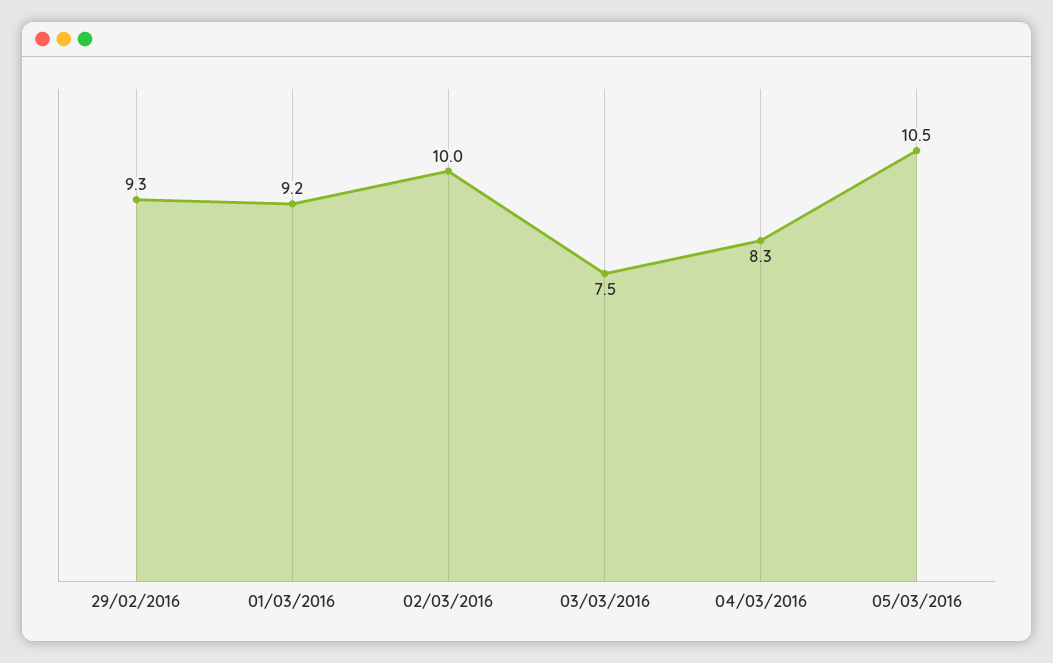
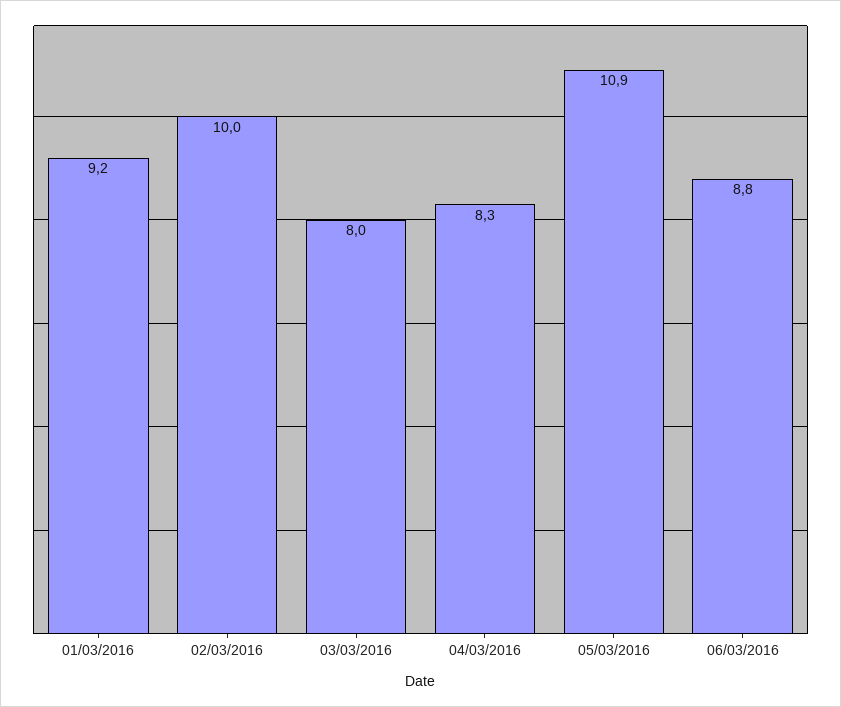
29/02/2016: 9.3 -> none
03/03/2016: 7.5 -> 8
05/03/2016: 10.5 -> 10.9
06/03/2016: none -> 8.8

